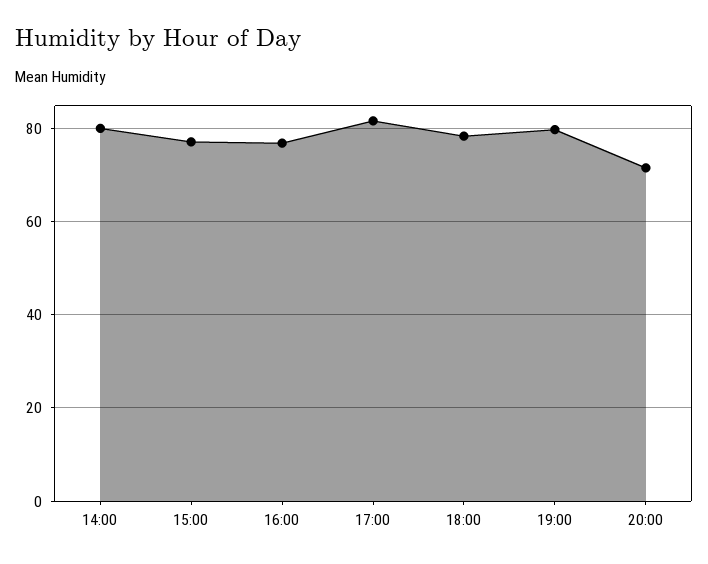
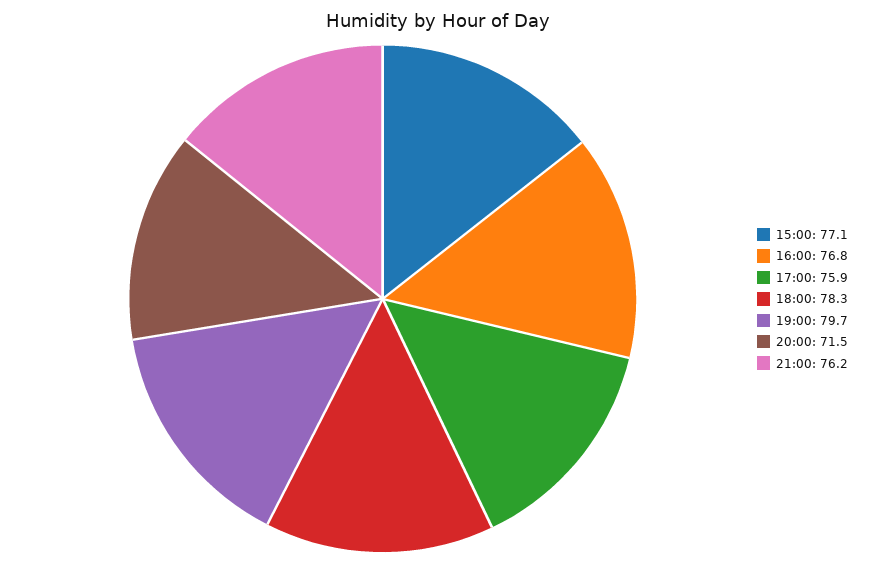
14:00: 80 -> none
17:00: 82 -> 75.9
21:00: none -> 76.2

